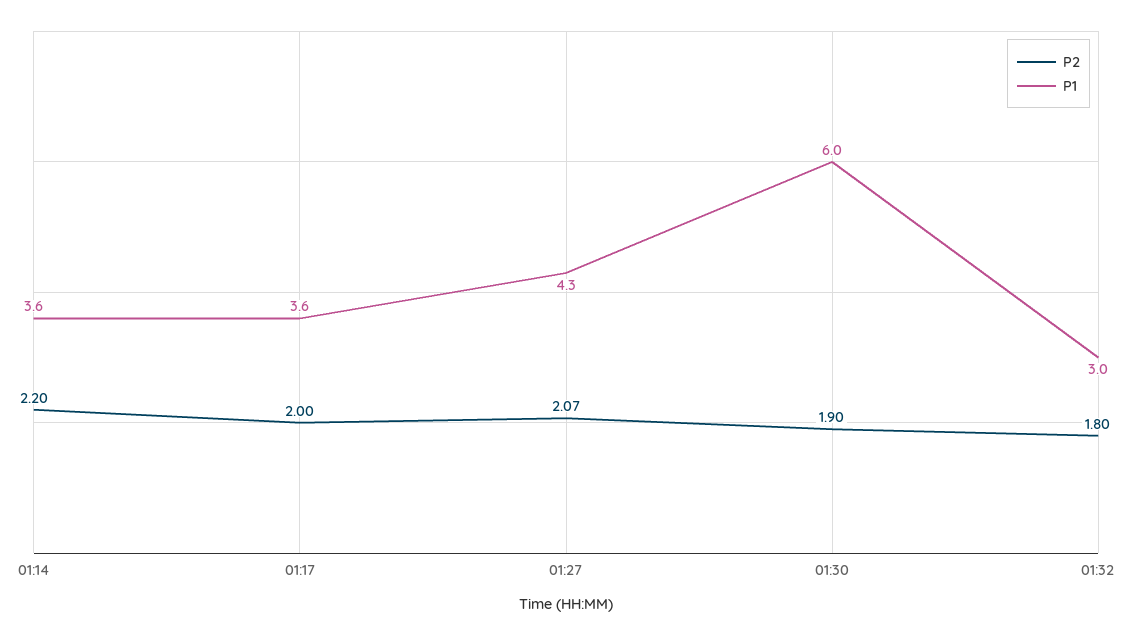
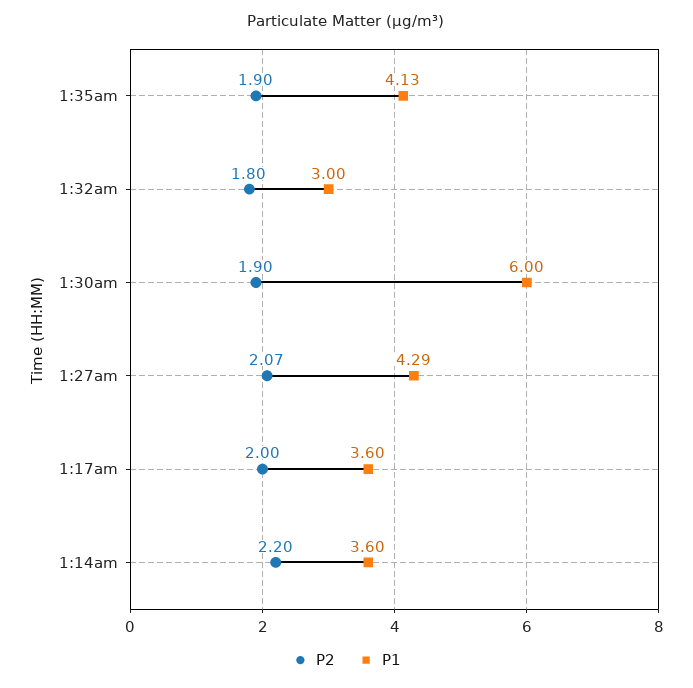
P2, 1:35am: none -> 1.9
P1, 1:35am: none -> 4.13

